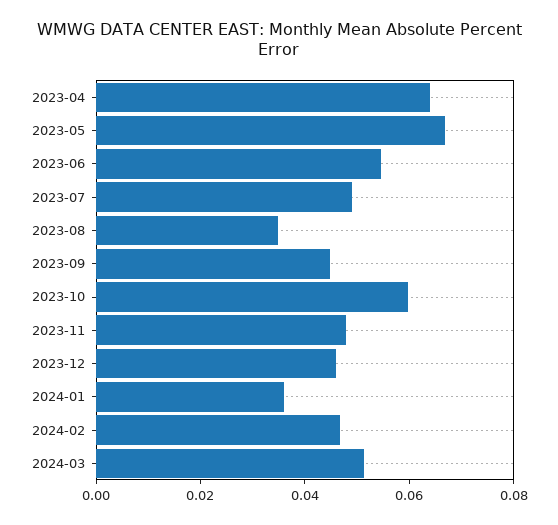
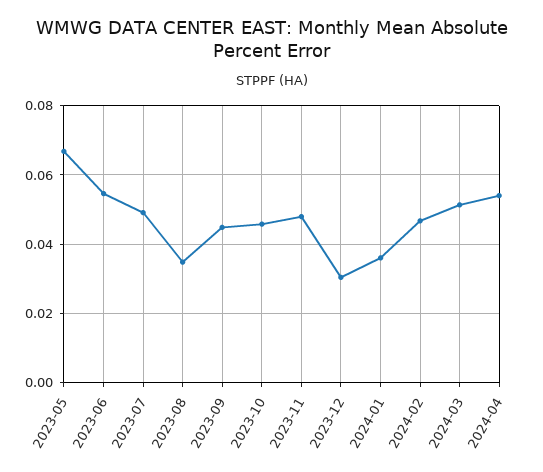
2023-04: 0.065 -> none
2023-10: 0.06 -> 0.046
2023-12: 0.045 -> 0.03
2024-04: none -> 0.054

